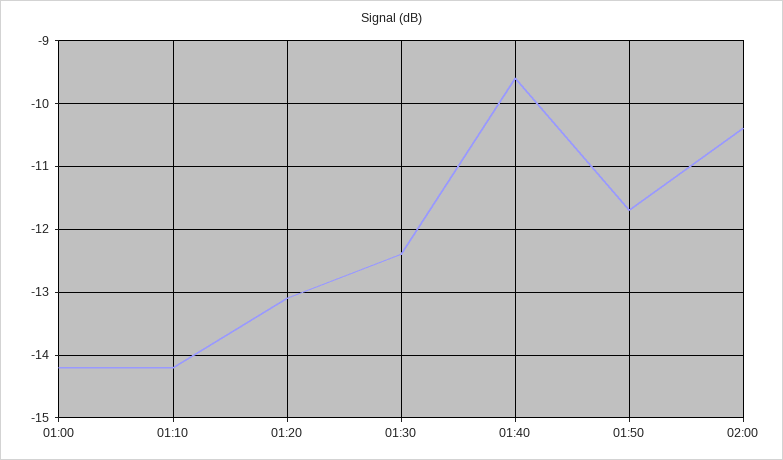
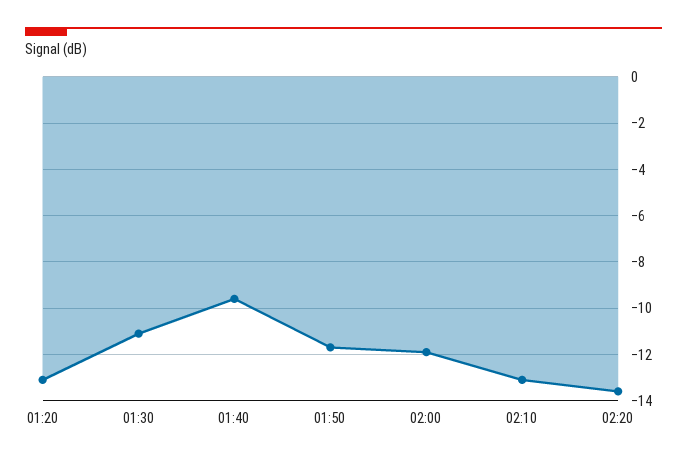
01:00: -14.2 -> none
01:10: -14.2 -> none
01:30: -12.4 -> -11
02:00: -10.4 -> -12
02:10: none -> -13
02:20: none -> -13.5

